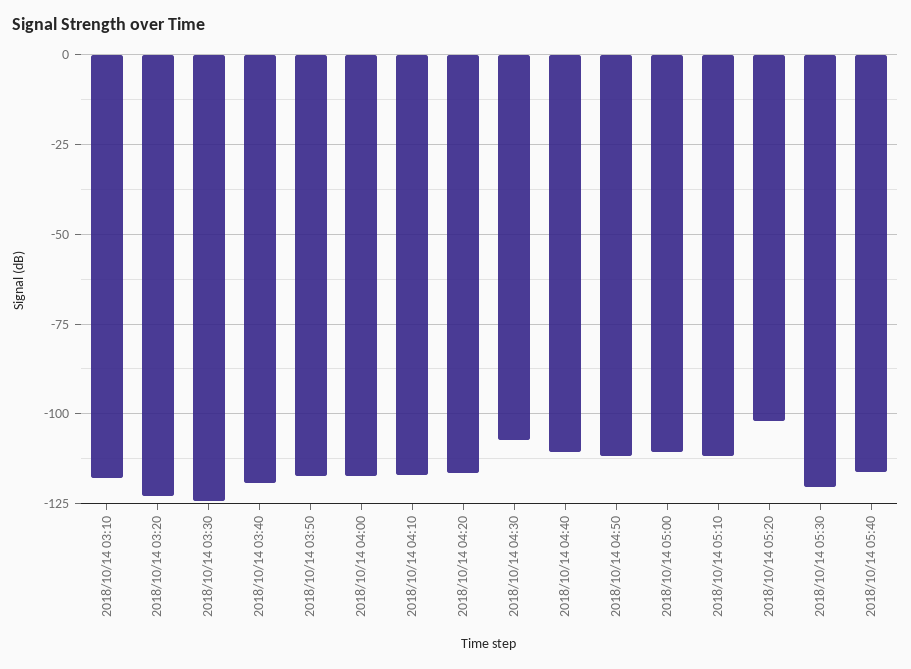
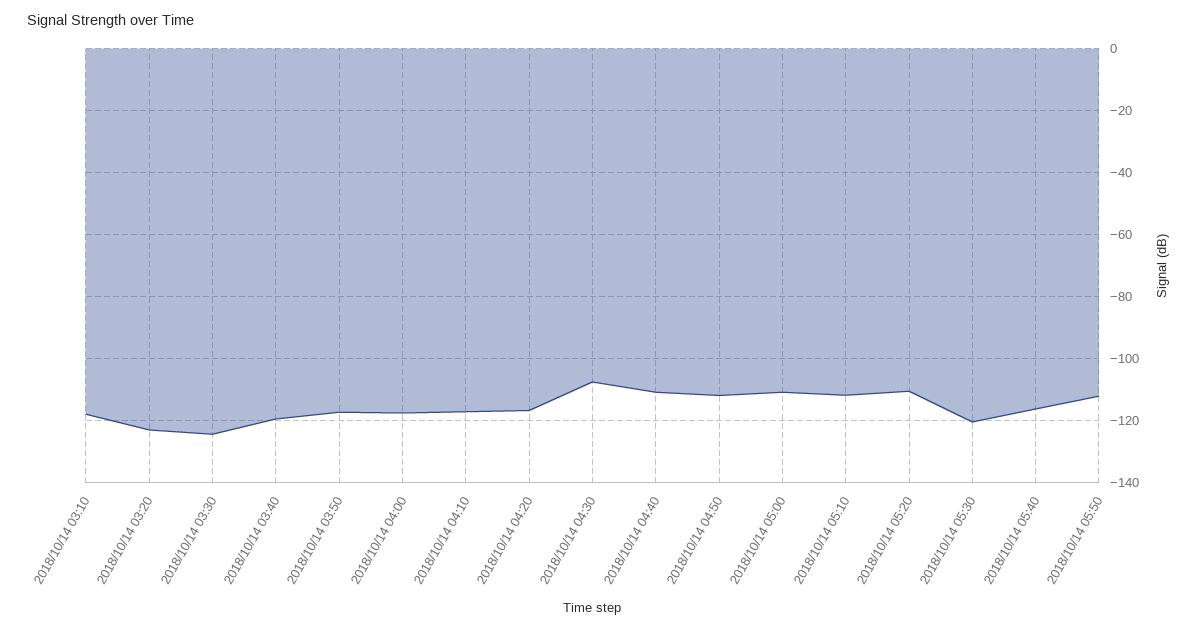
2018/10/14 05:20: -102.5 -> -110
2018/10/14 05:50: none -> -112

